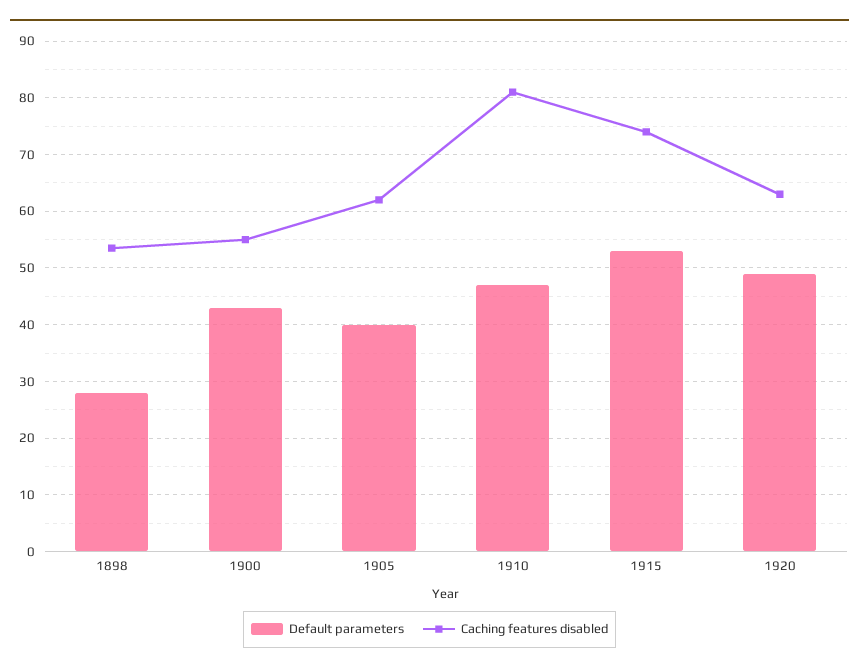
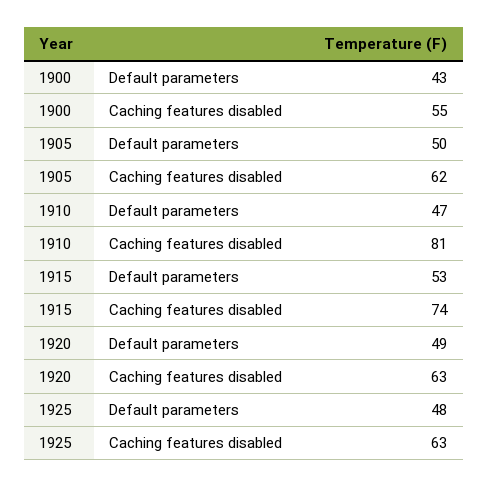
Default parameters, 1898: 28 -> none
Caching features disabled, 1898: 54 -> none
Default parameters, 1905: 40 -> 50
Default parameters, 1925: none -> 48
Caching features disabled, 1925: none -> 63

